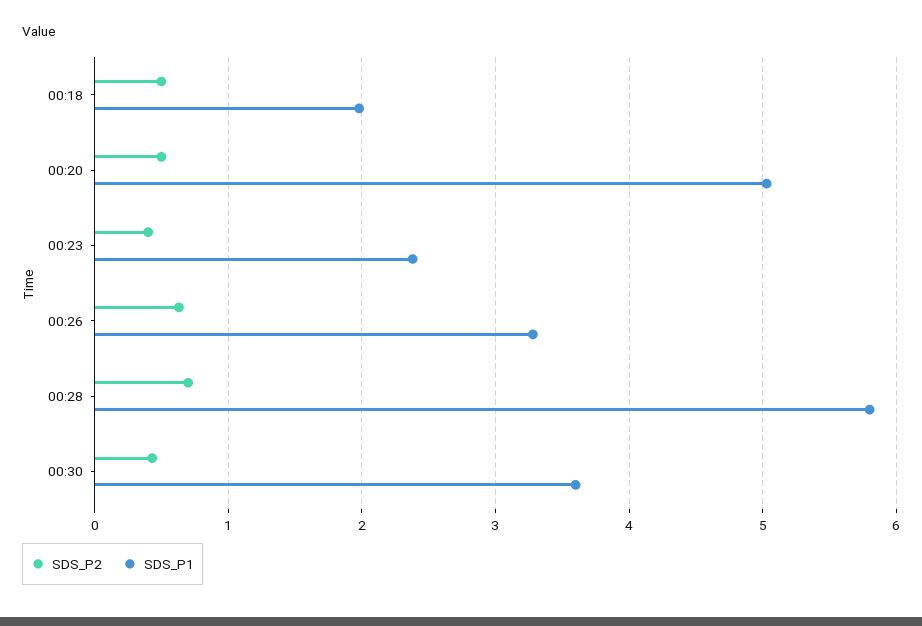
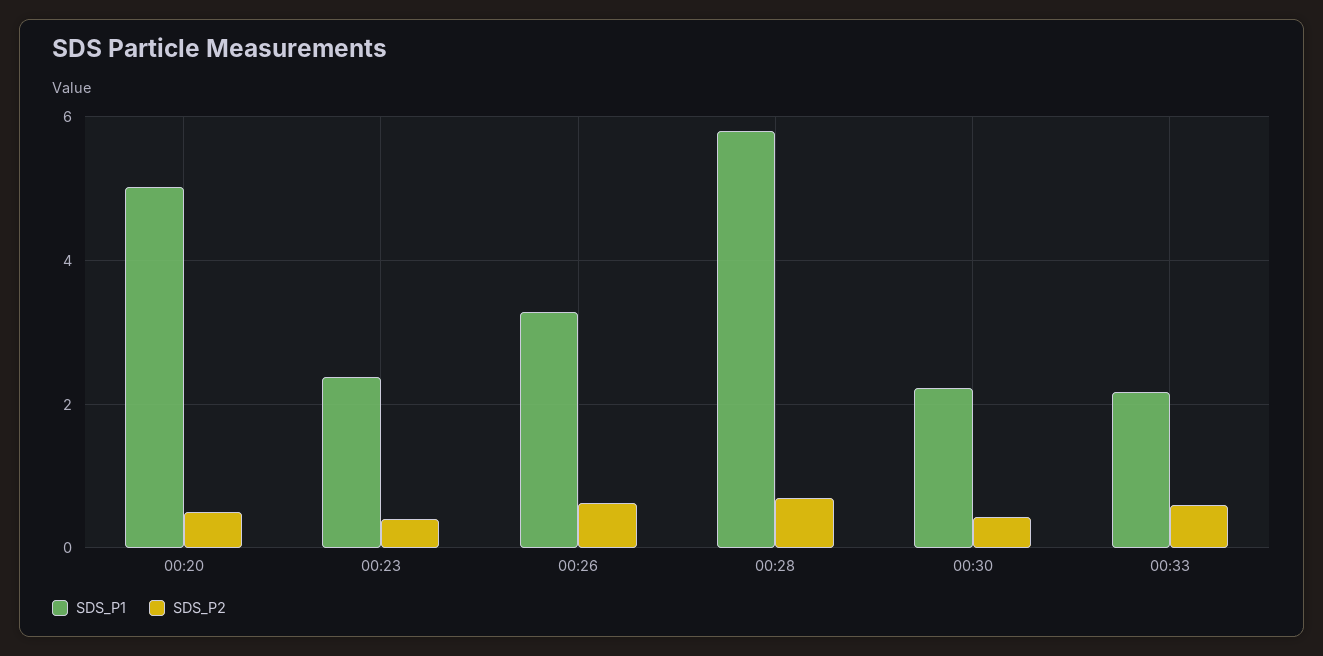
SDS_P2, 00:18: 0.5 -> none
SDS_P1, 00:18: 2 -> none
SDS_P1, 00:30: 3.6 -> 2.2
SDS_P1, 00:33: none -> 2.2
SDS_P2, 00:33: none -> 0.6

